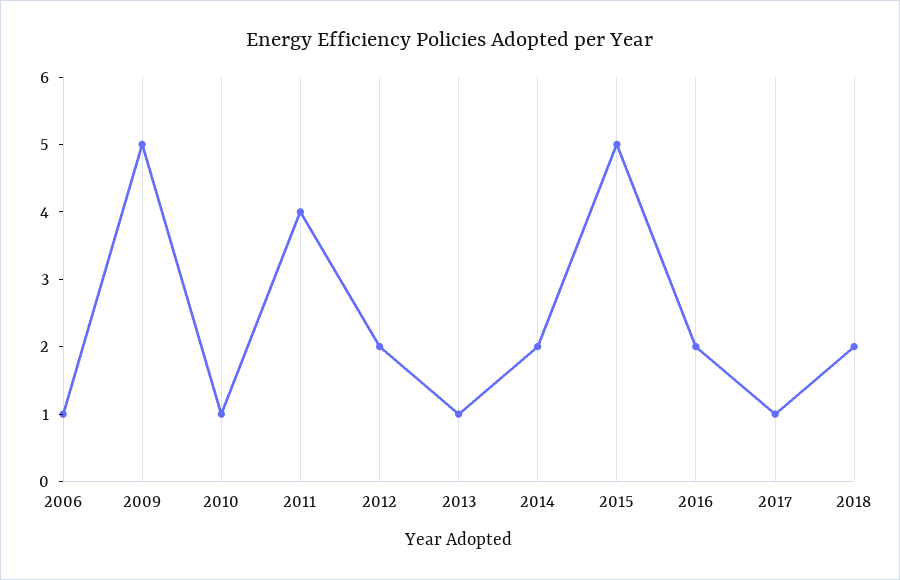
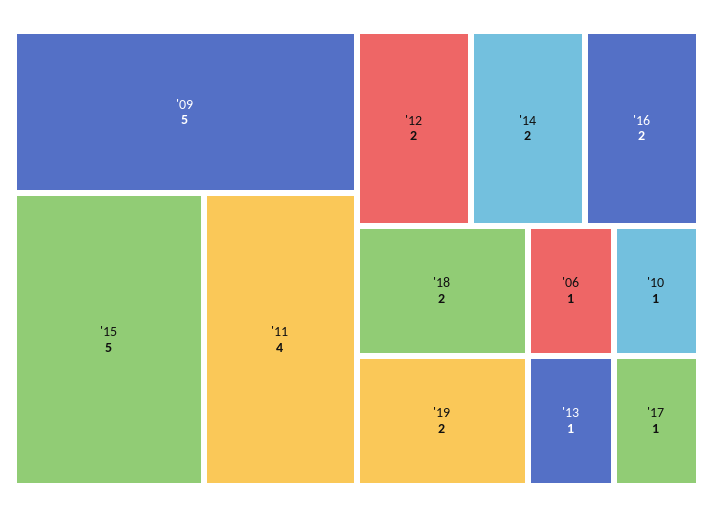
'19: none -> 2

